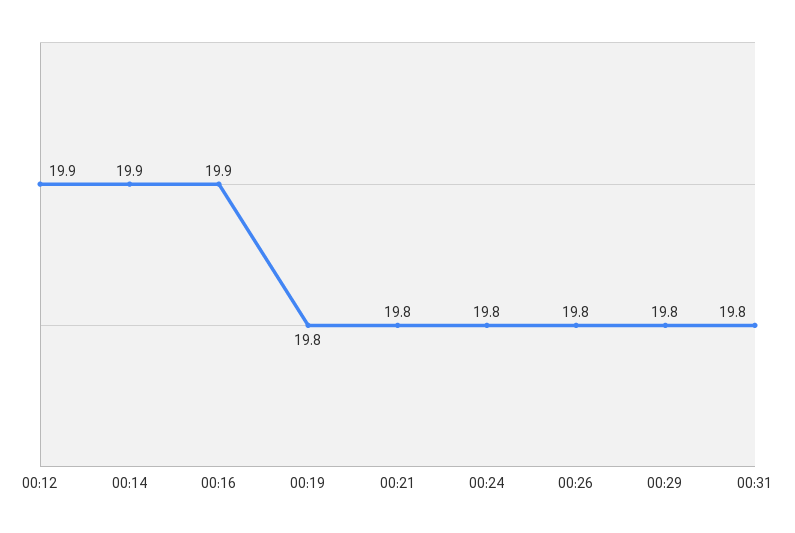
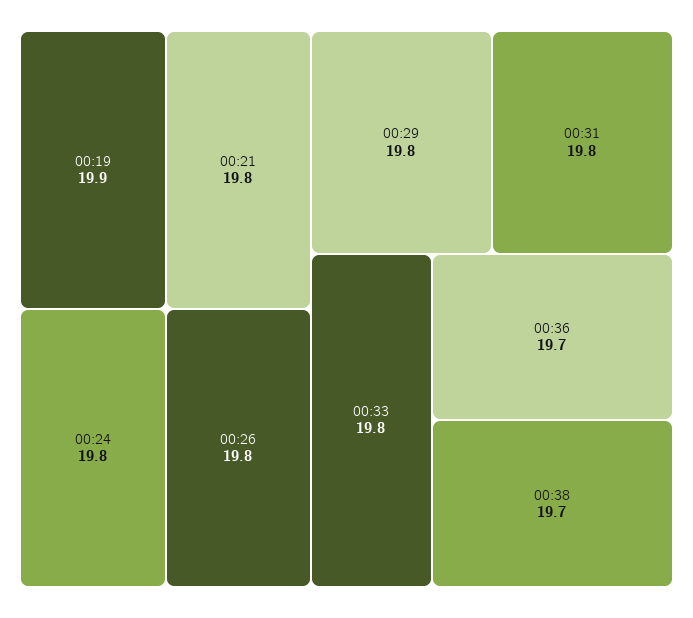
00:12: 19.9 -> none
00:14: 19.9 -> none
00:16: 19.9 -> none
00:19: 19.8 -> 19.9
00:33: none -> 19.8
00:36: none -> 19.7
00:38: none -> 19.7

